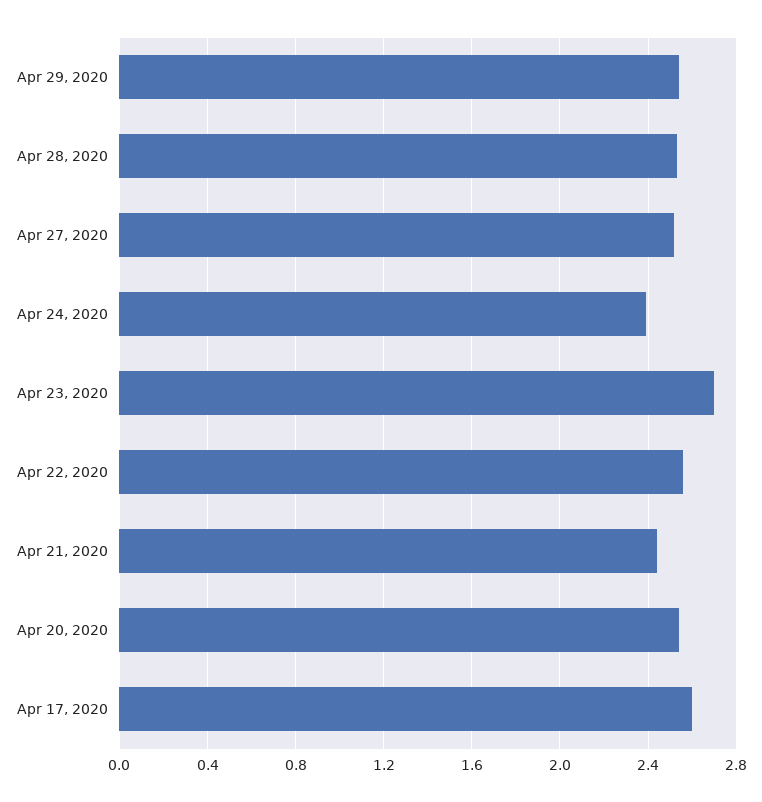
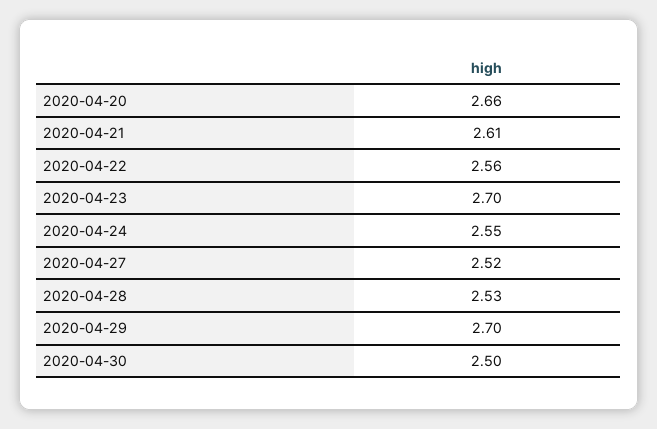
Apr 29, 2020: 2.55 -> 2.7
Apr 24, 2020: 2.4 -> 2.55
Apr 21, 2020: 2.45 -> 2.61
Apr 20, 2020: 2.55 -> 2.66
Apr 17, 2020: 2.6 -> none
2020-04-30: none -> 2.5

